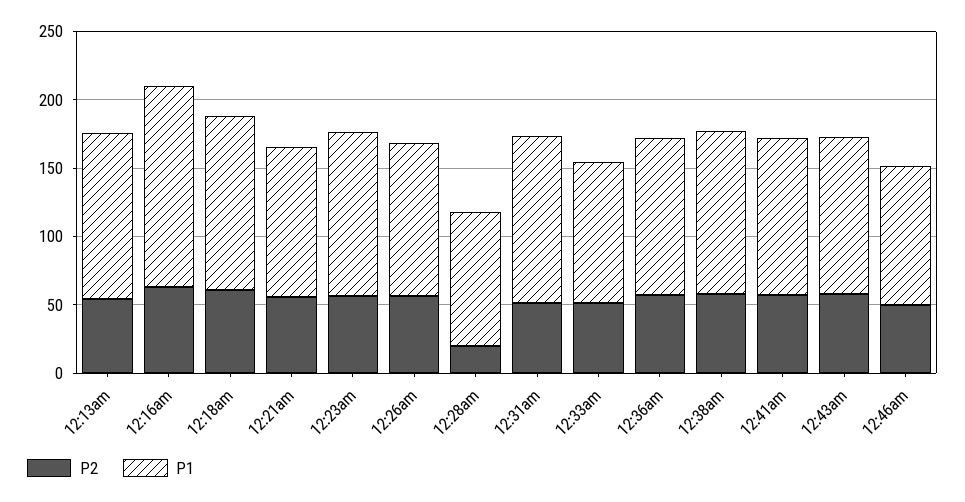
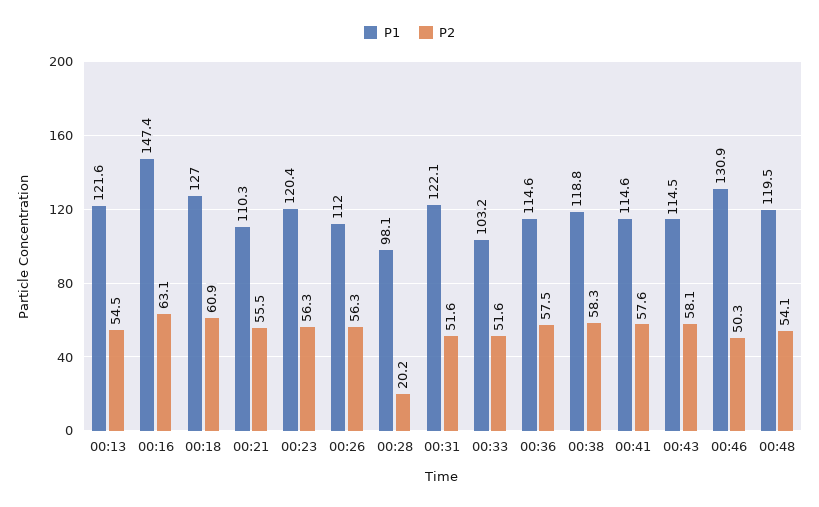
P1, 12:46am: 100 -> 130.9
P1, 00:48: none -> 119.5
P2, 00:48: none -> 54.1

